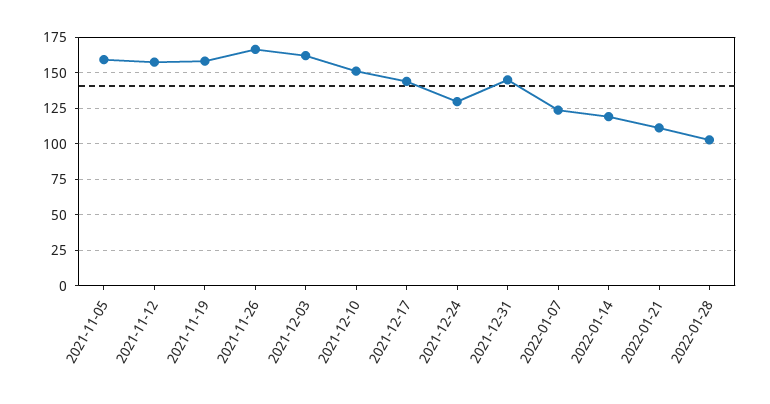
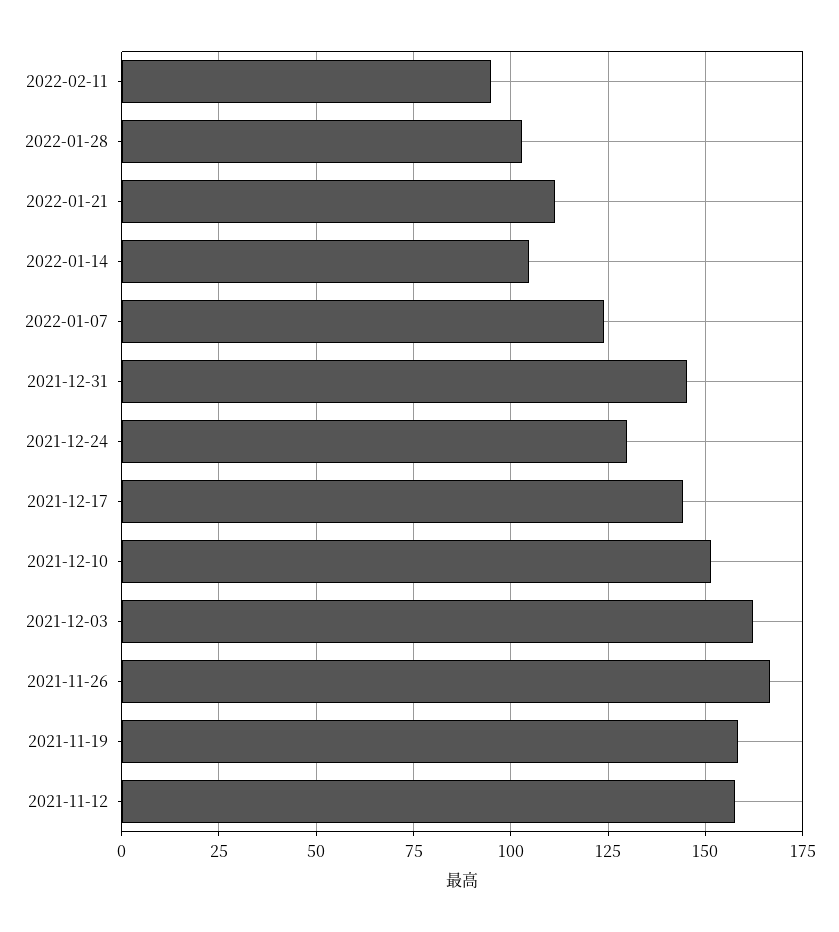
2021-11-05: 160 -> none
2022-01-14: 120 -> 105
2022-02-11: none -> 95

